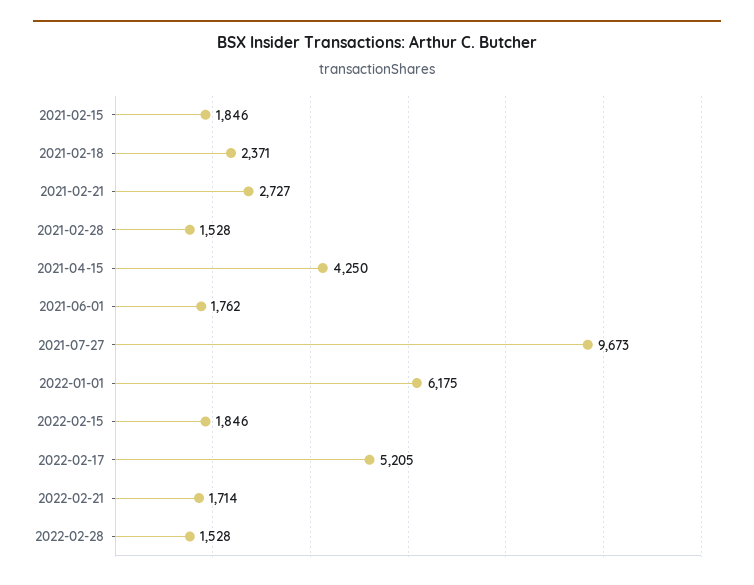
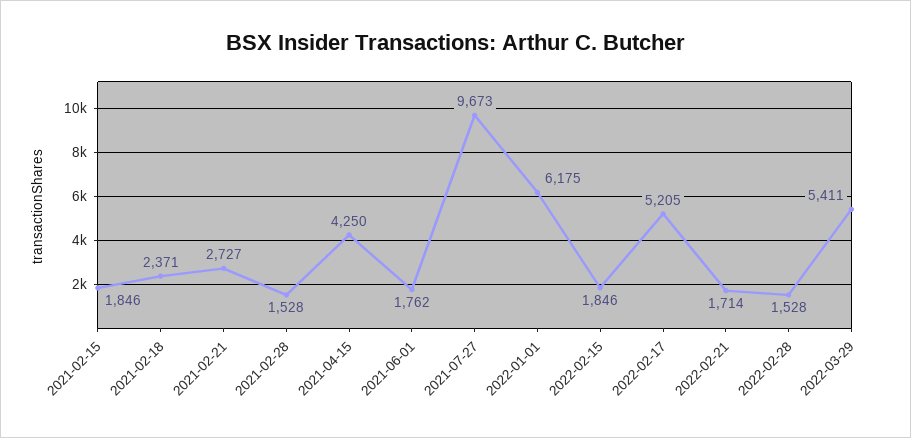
2022-03-29: none -> 5411

